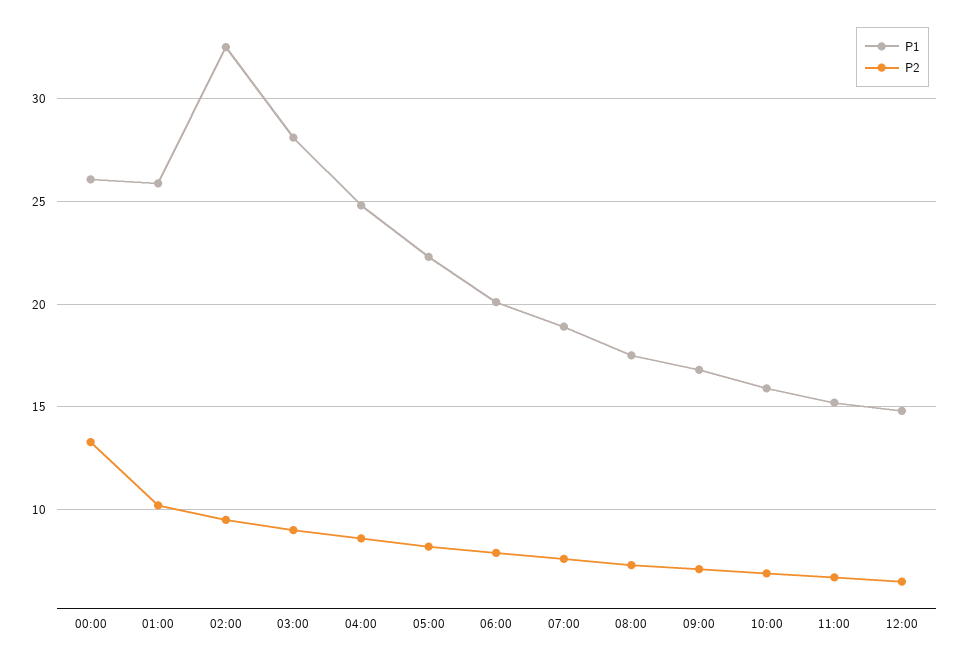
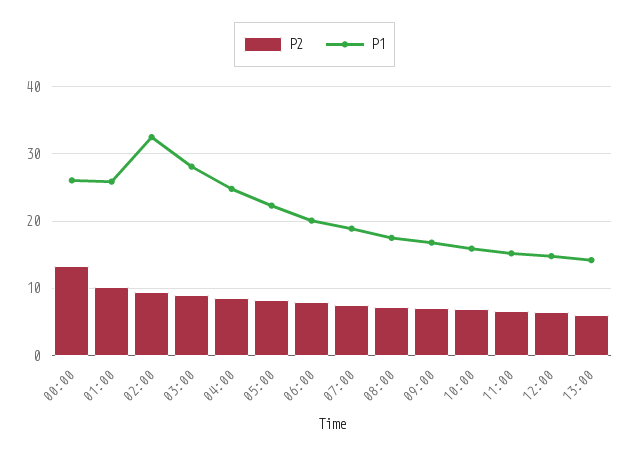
P2, 13:00: none -> 6
P1, 13:00: none -> 14

